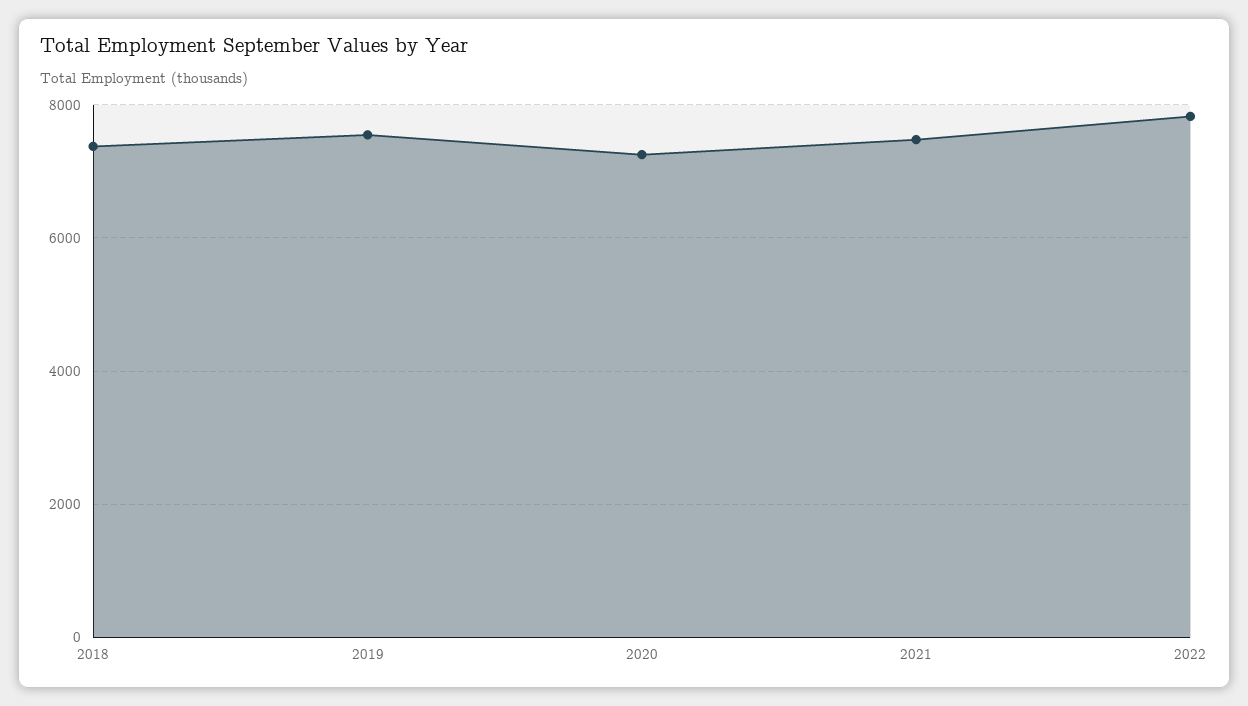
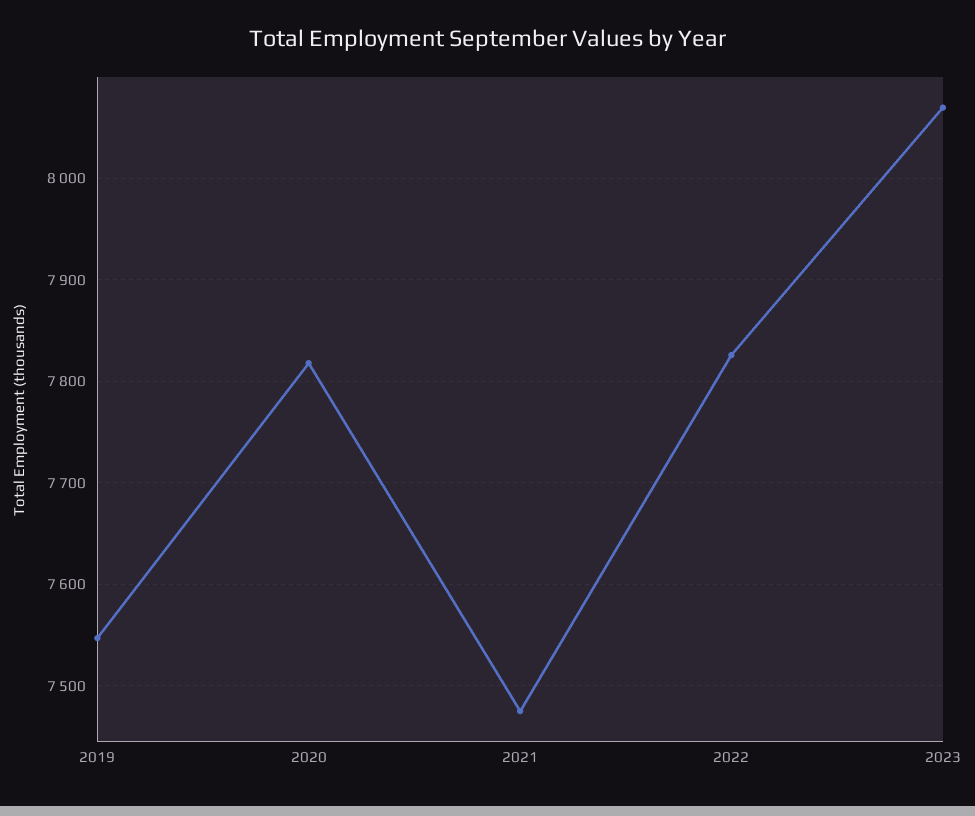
2018: 7400 -> none
2020: 7200 -> 7820
2023: none -> 8070

